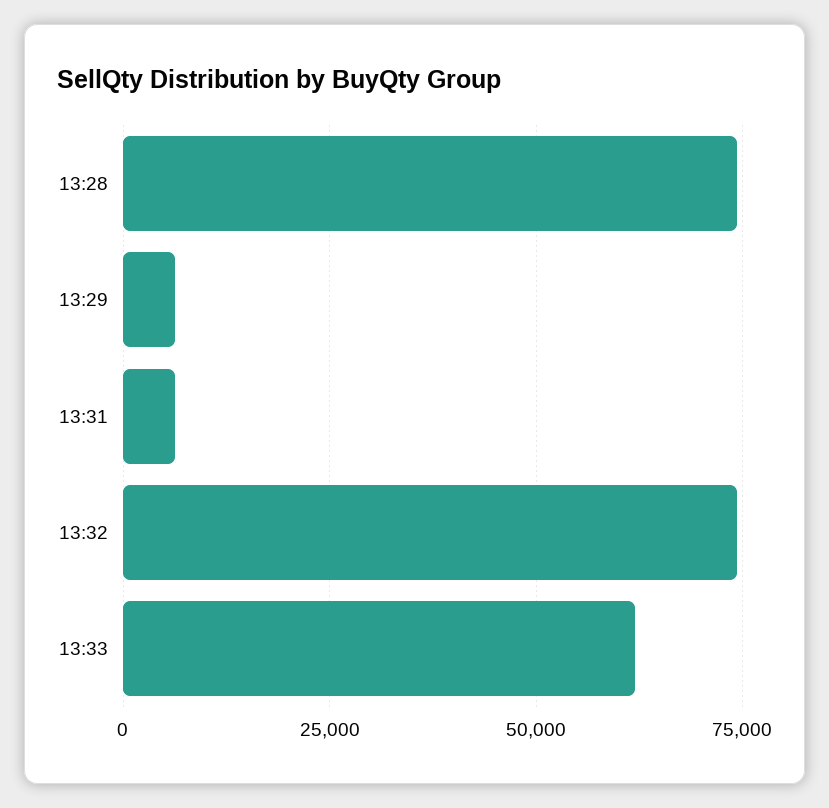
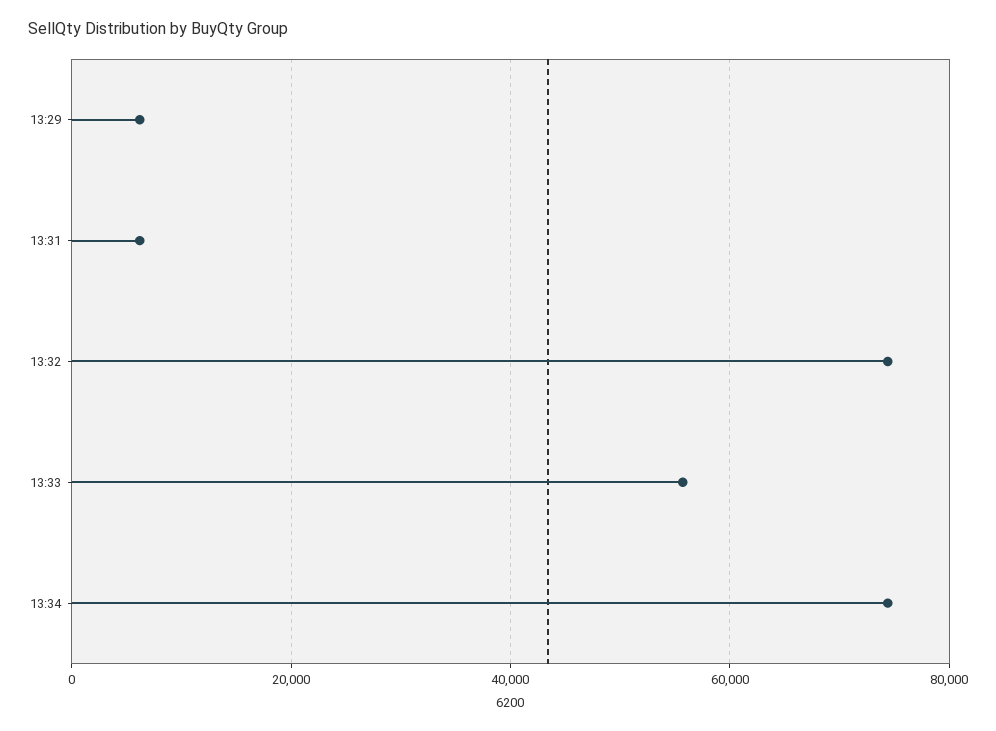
13:28: 75000 -> none
13:33: 62500 -> 56000
13:34: none -> 74000

